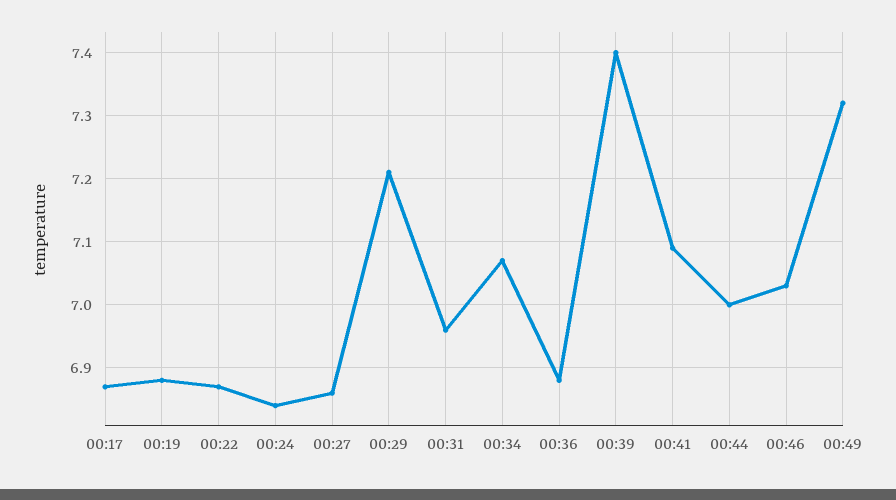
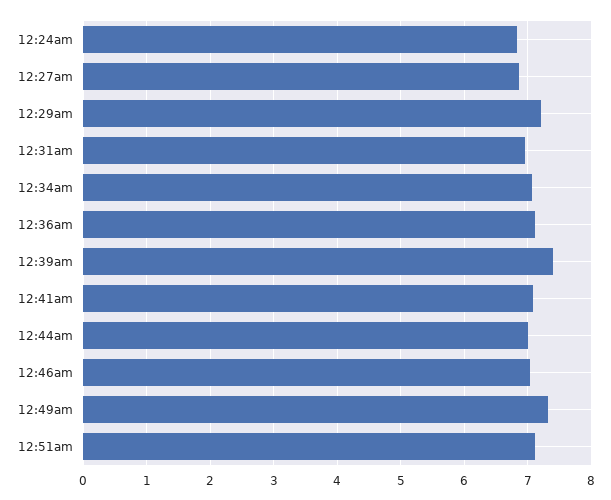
00:17: 6.87 -> none
00:19: 6.88 -> none
00:22: 6.87 -> none
00:36: 6.88 -> 7.1
12:51am: none -> 7.1

